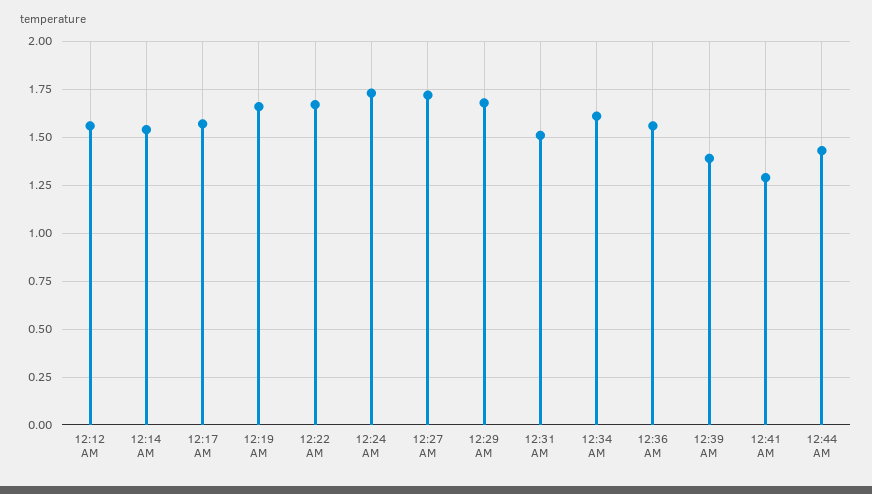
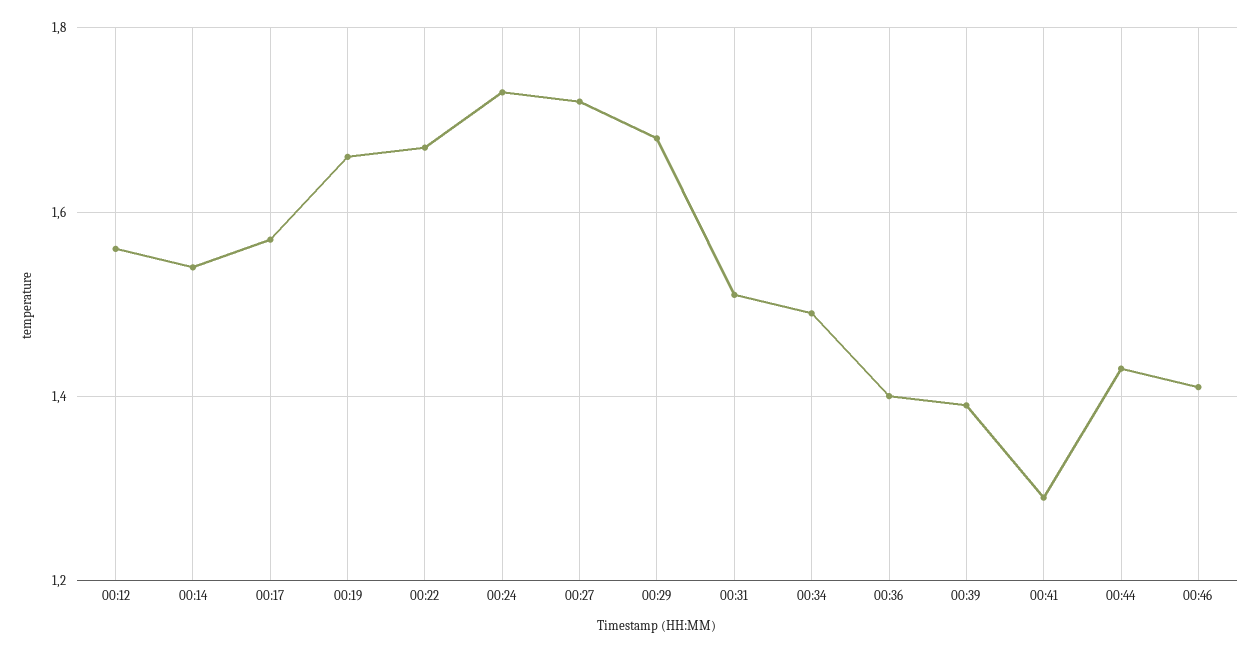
12:34 AM: 1.6 -> 1.5
12:36 AM: 1.55 -> 1.4
00:46: none -> 1.4

